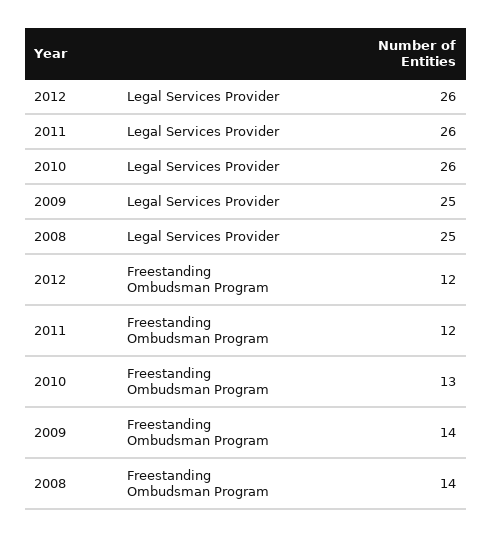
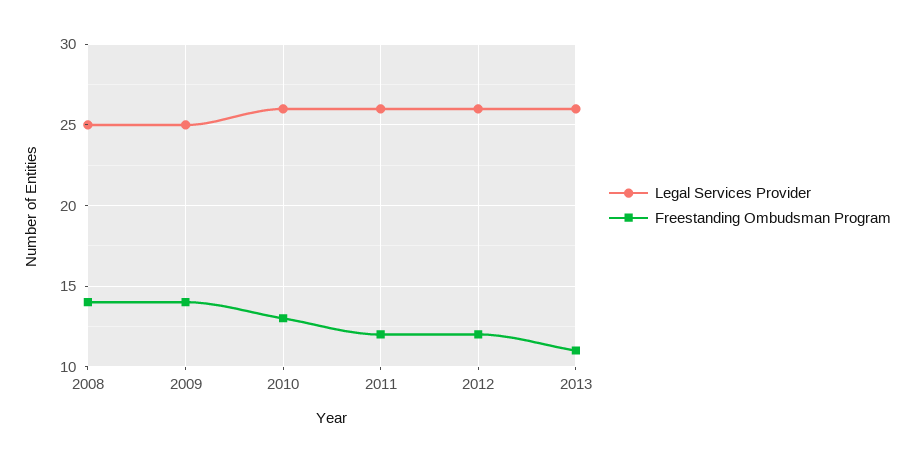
Legal Services Provider, 2013: none -> 26
Freestanding Ombudsman Program, 2013: none -> 11

